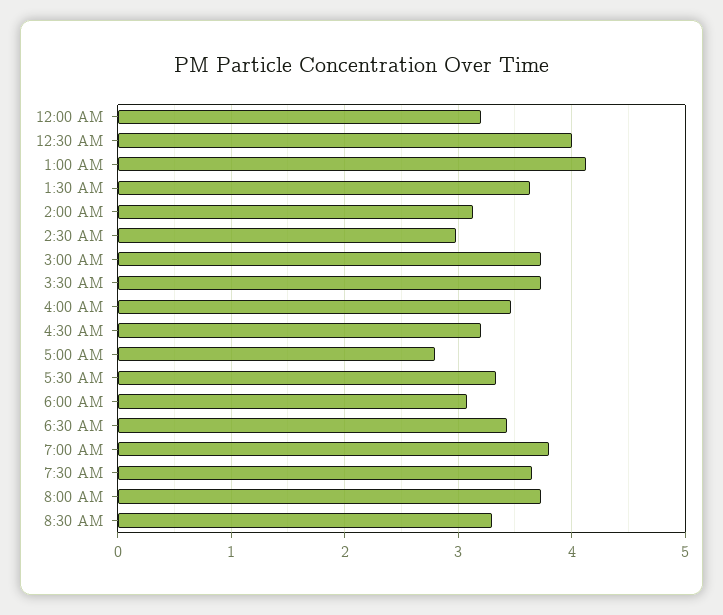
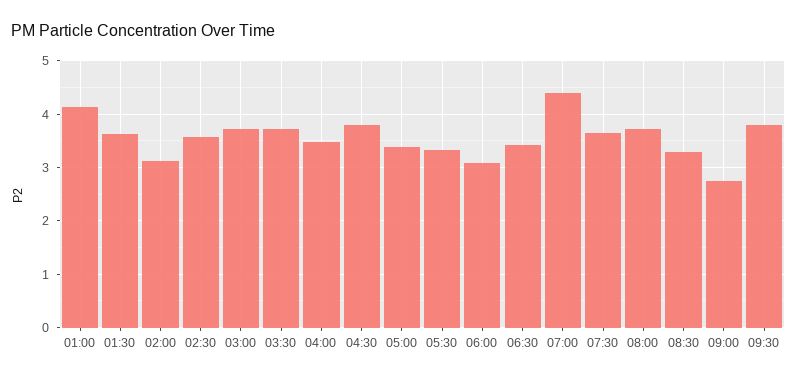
12:00 AM: 3.2 -> none
12:30 AM: 4 -> none
2:30 AM: 3 -> 3.6
4:30 AM: 3.2 -> 3.8
5:00 AM: 2.8 -> 3.4
7:00 AM: 3.8 -> 4.4
09:00: none -> 2.8
09:30: none -> 3.8

